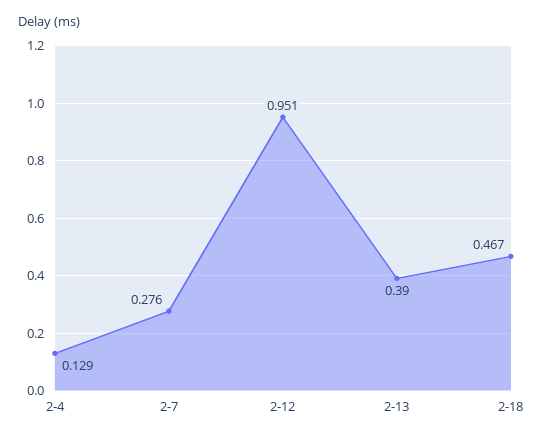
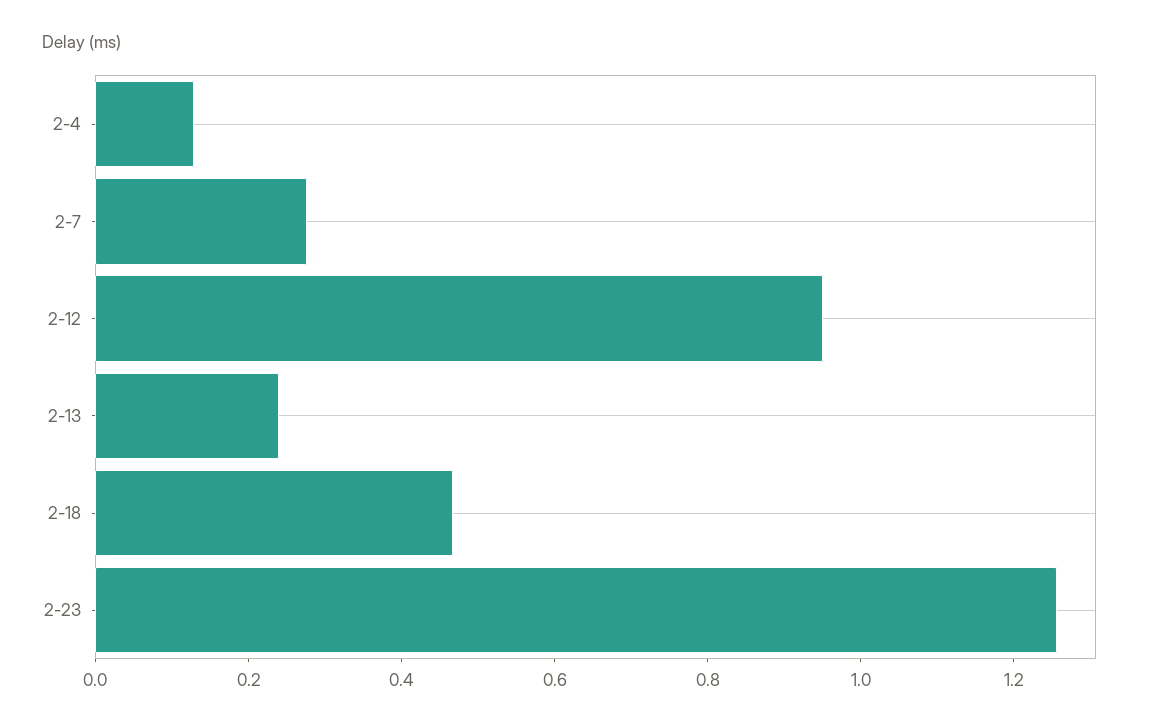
2-13: 0.39 -> 0.25
2-23: none -> 1.25

